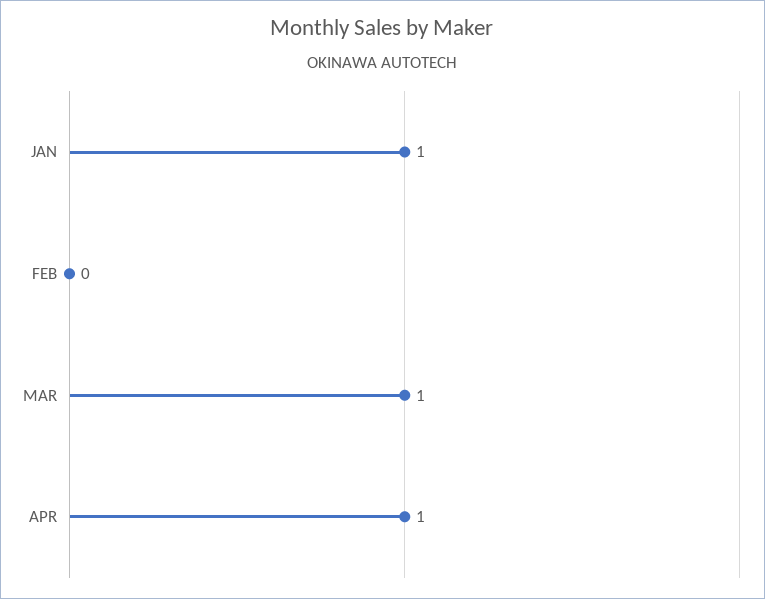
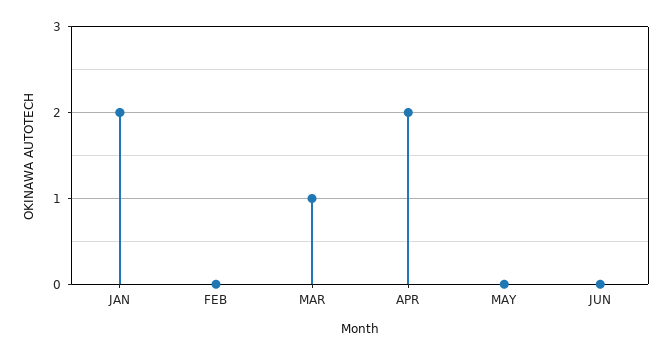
JAN: 1 -> 2
APR: 1 -> 2
MAY: none -> 0
JUN: none -> 0

